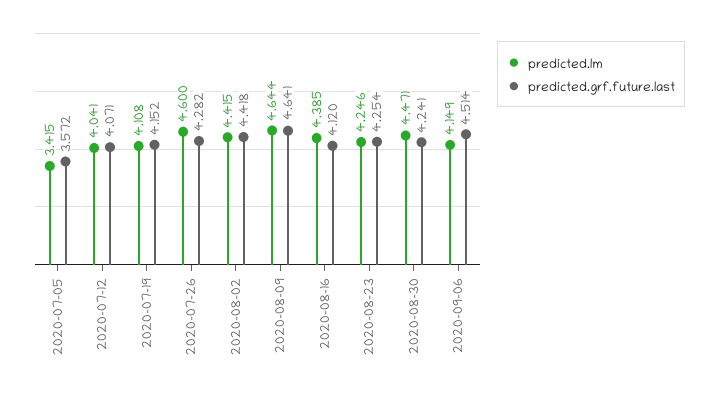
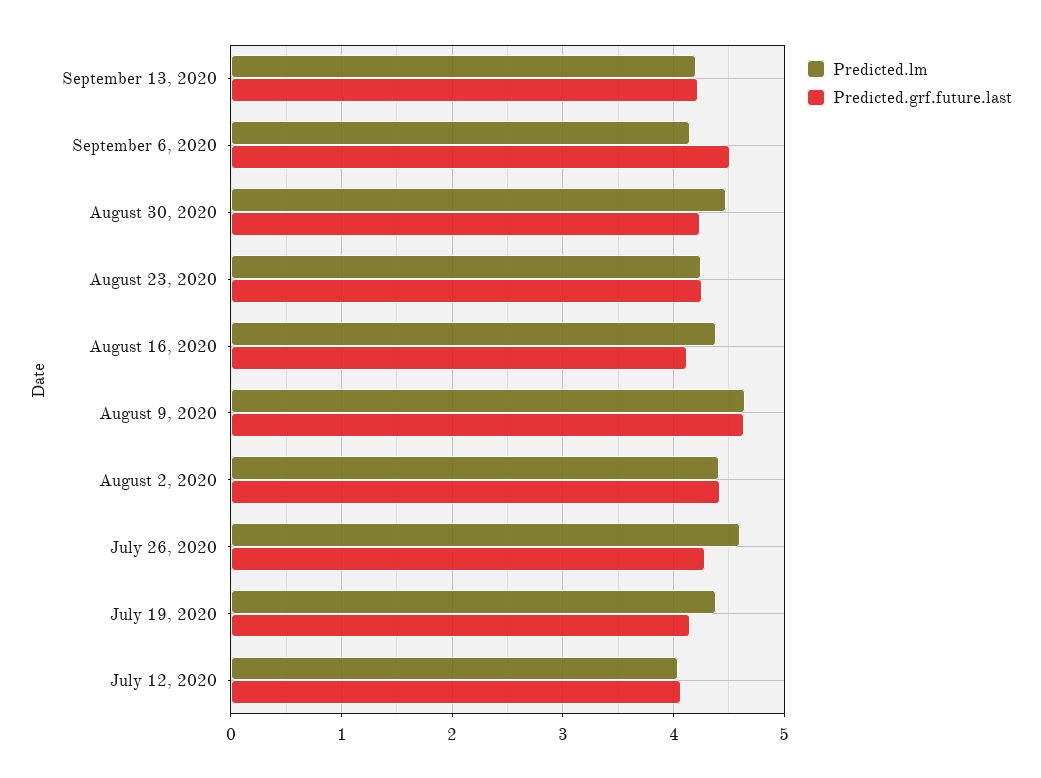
predicted.lm, 2020-07-05: 3.415 -> none
predicted.grf.future.last, 2020-07-05: 3.572 -> none
predicted.lm, 2020-07-19: 4.108 -> 4.4
predicted.lm, September 13, 2020: none -> 4.2
predicted.grf.future.last, September 13, 2020: none -> 4.2

